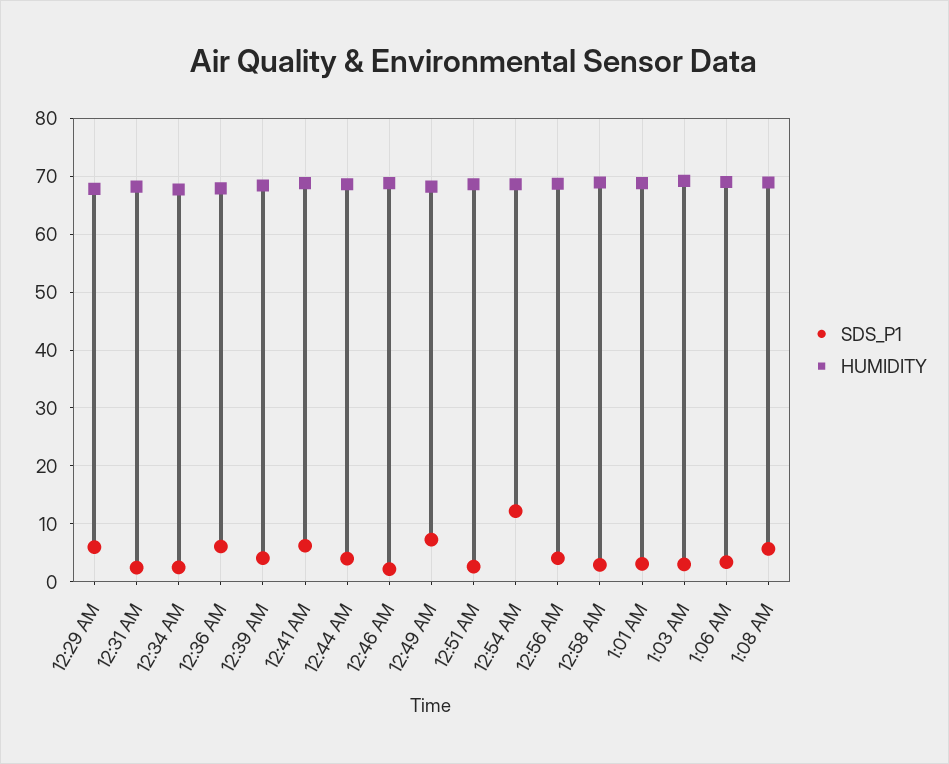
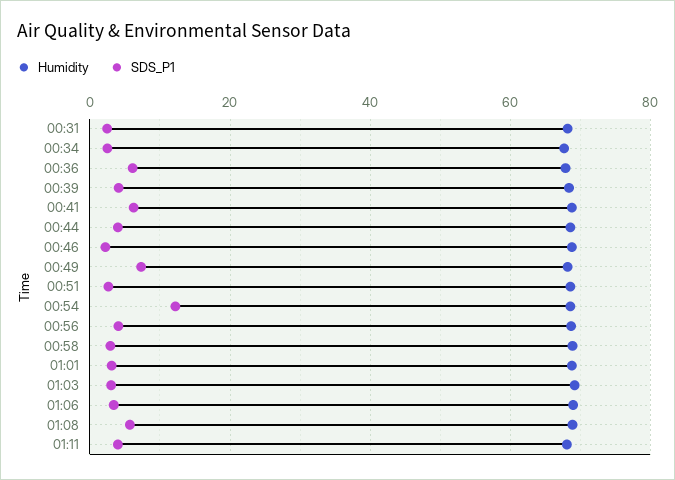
SDS_P1, 12:29 AM: 6 -> none
HUMIDITY, 12:29 AM: 68 -> none
HUMIDITY, 01:11: none -> 68
SDS_P1, 01:11: none -> 4

